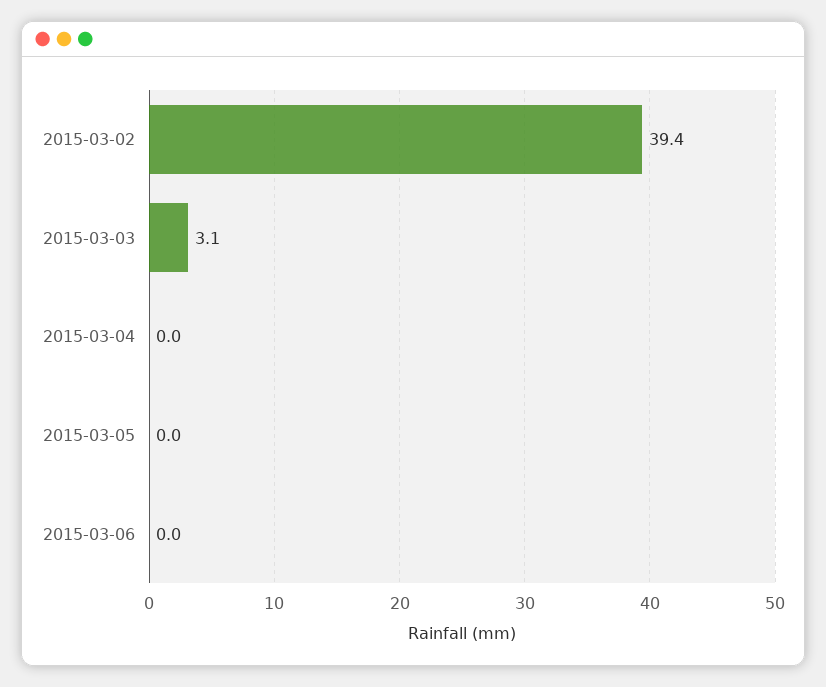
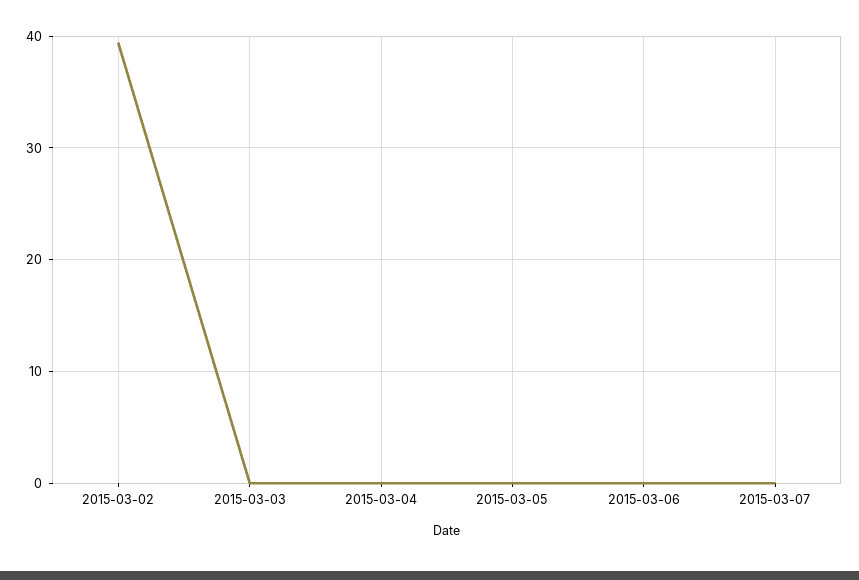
2015-03-03: 3.1 -> 0
2015-03-07: none -> 0

